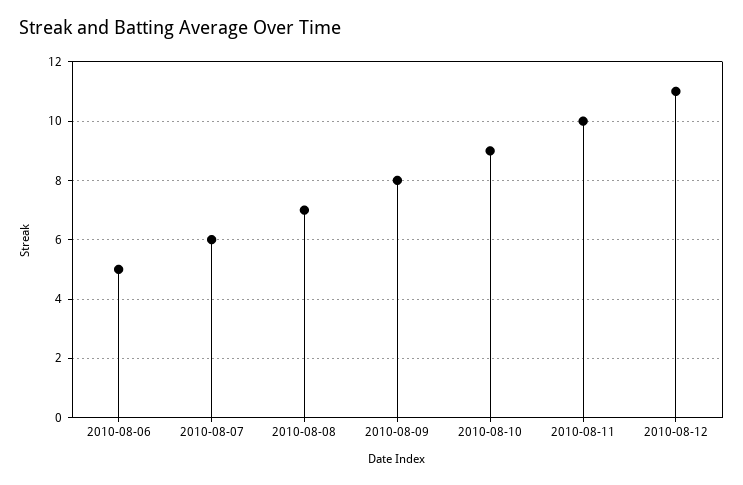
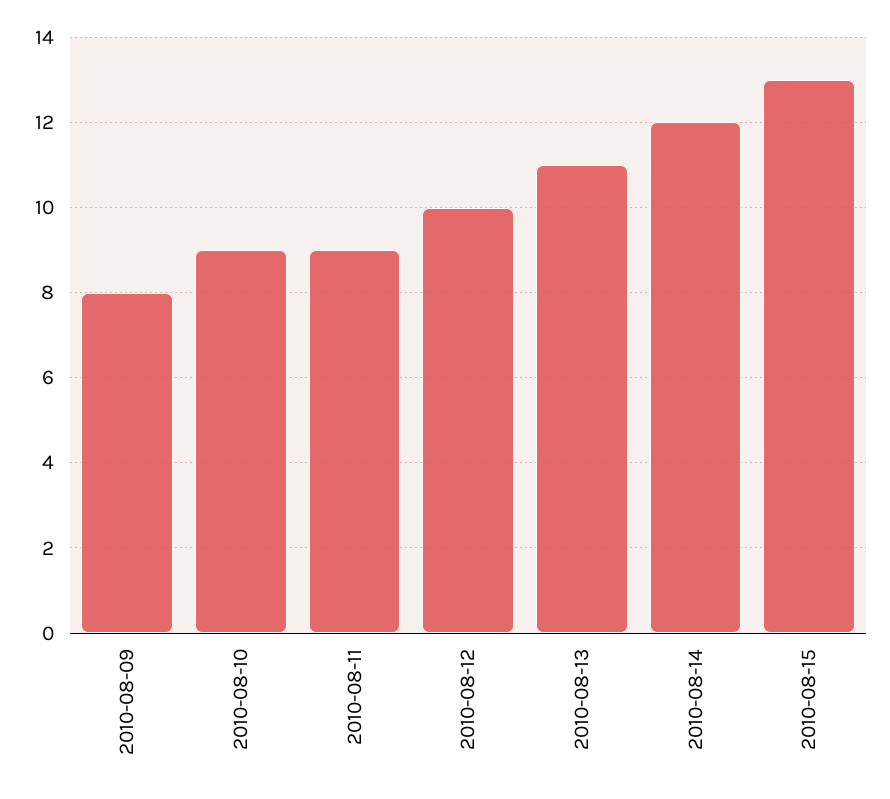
2010-08-06: 5 -> none
2010-08-07: 6 -> none
2010-08-08: 7 -> none
2010-08-11: 10 -> 9
2010-08-12: 11 -> 10
2010-08-13: none -> 11
2010-08-14: none -> 12
2010-08-15: none -> 13

